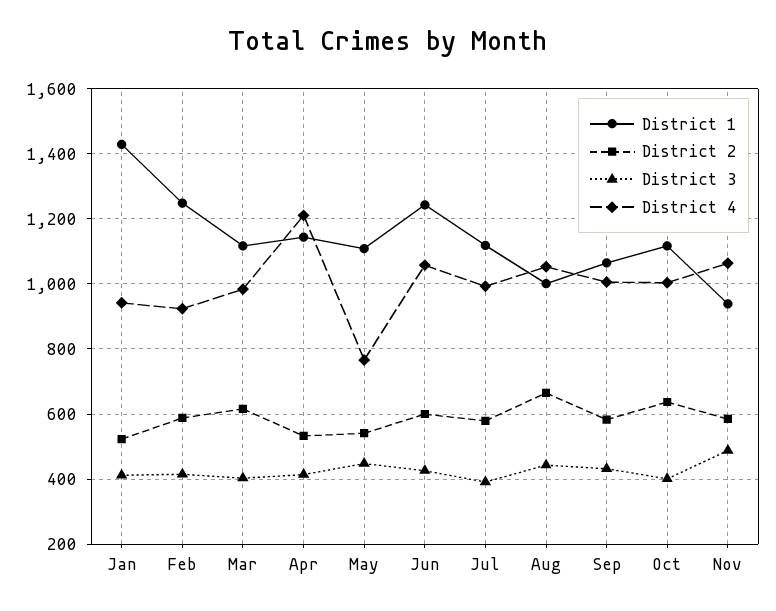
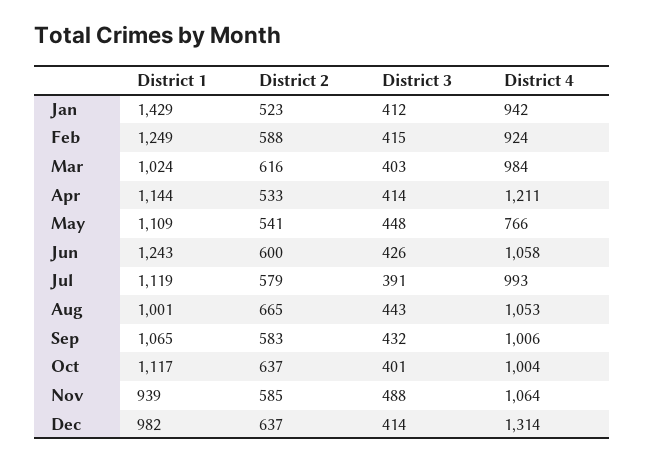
District 1, Mar: 1120 -> 1024
District 1, Dec: none -> 982
District 2, Dec: none -> 637
District 3, Dec: none -> 414
District 4, Dec: none -> 1314

